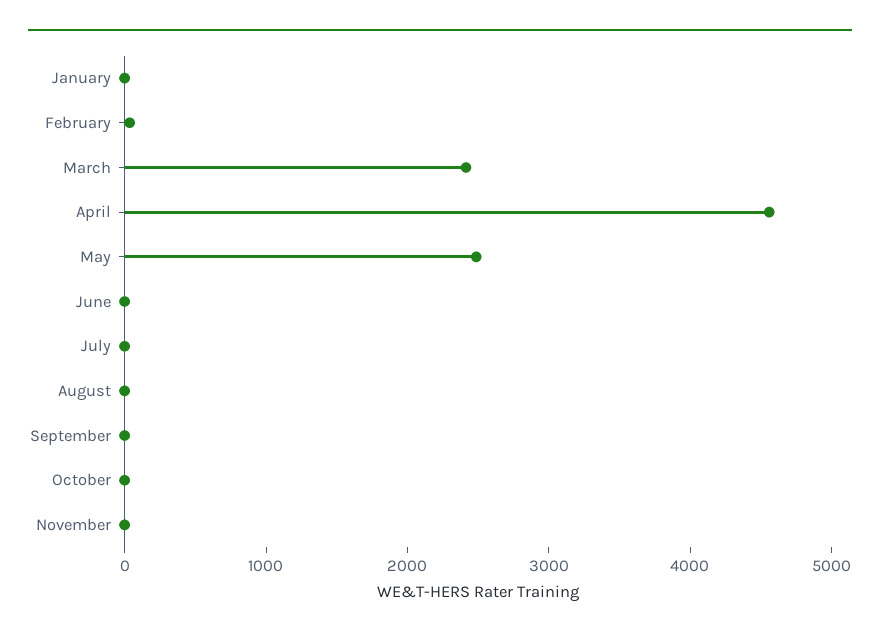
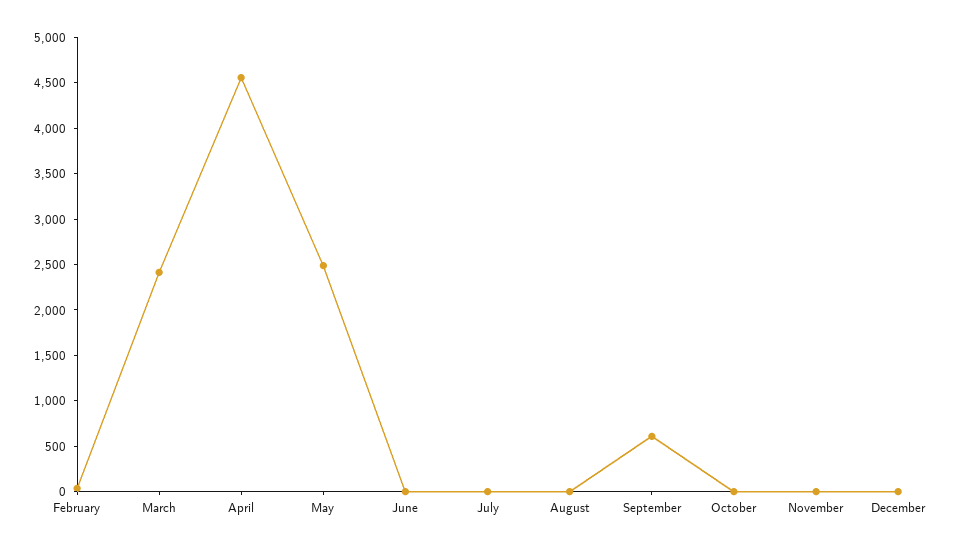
January: 0 -> none
September: 0 -> 600
December: none -> 0

